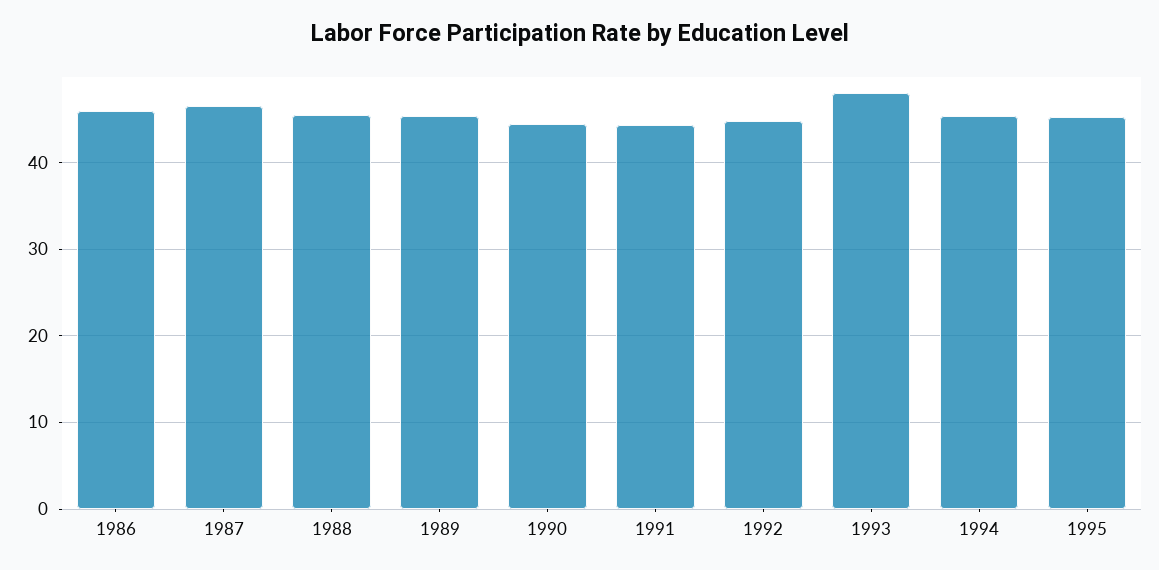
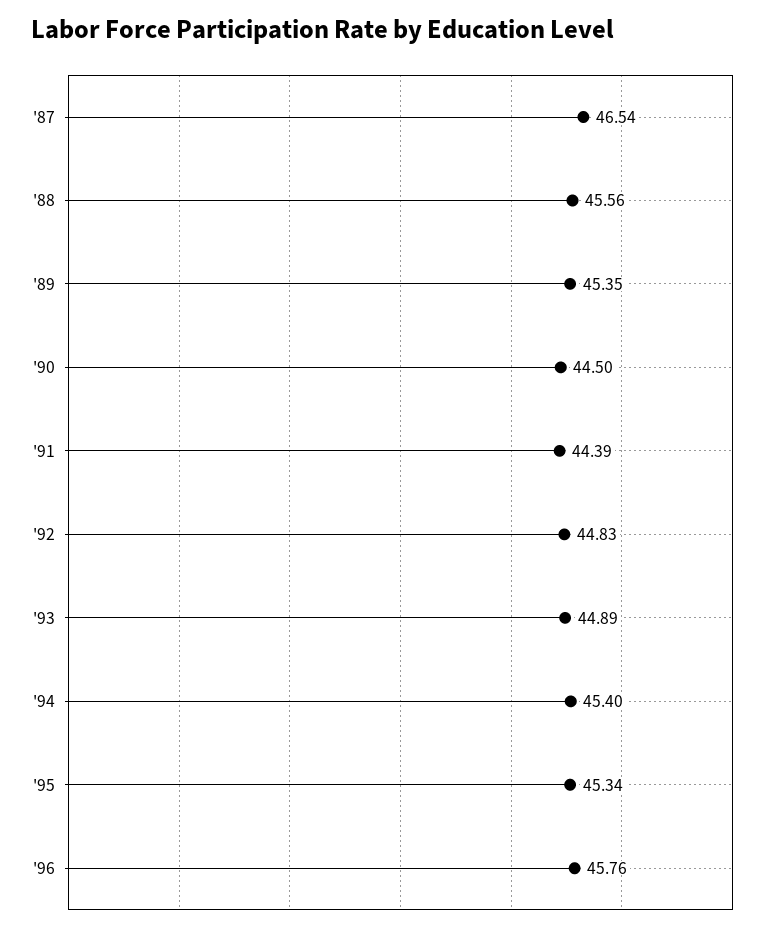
1986: 46 -> none
1993: 48 -> 44.89
'96: none -> 45.76

